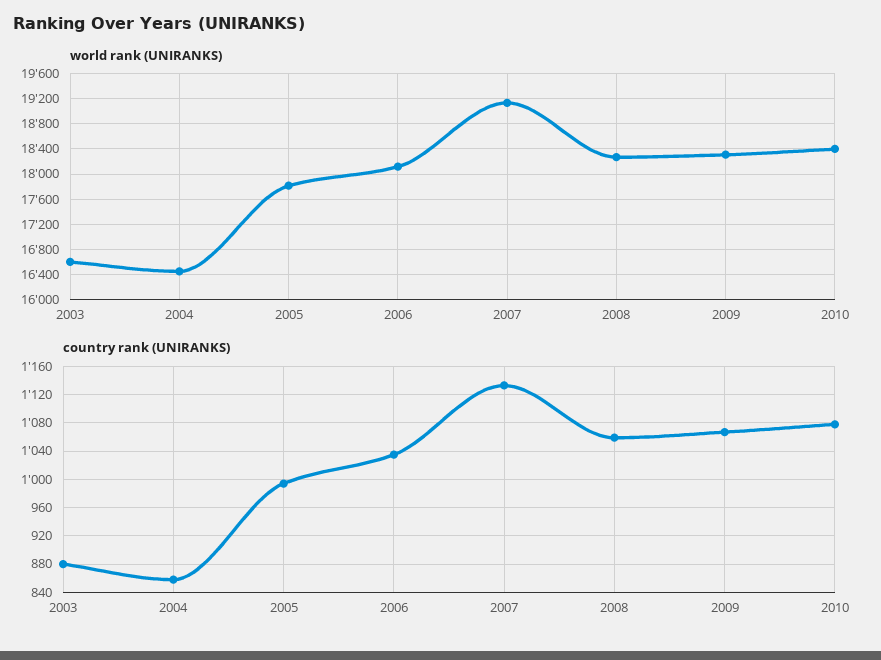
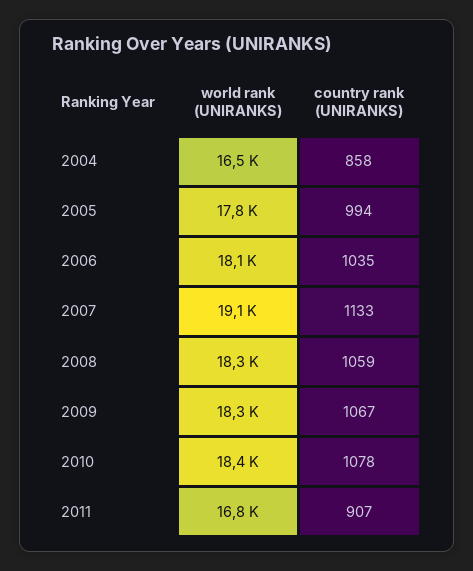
world rank (UNIRANKS), 2003: 16600 -> none
country rank (UNIRANKS), 2003: 880 -> none
world rank (UNIRANKS), 2011: none -> 16800
country rank (UNIRANKS), 2011: none -> 907

